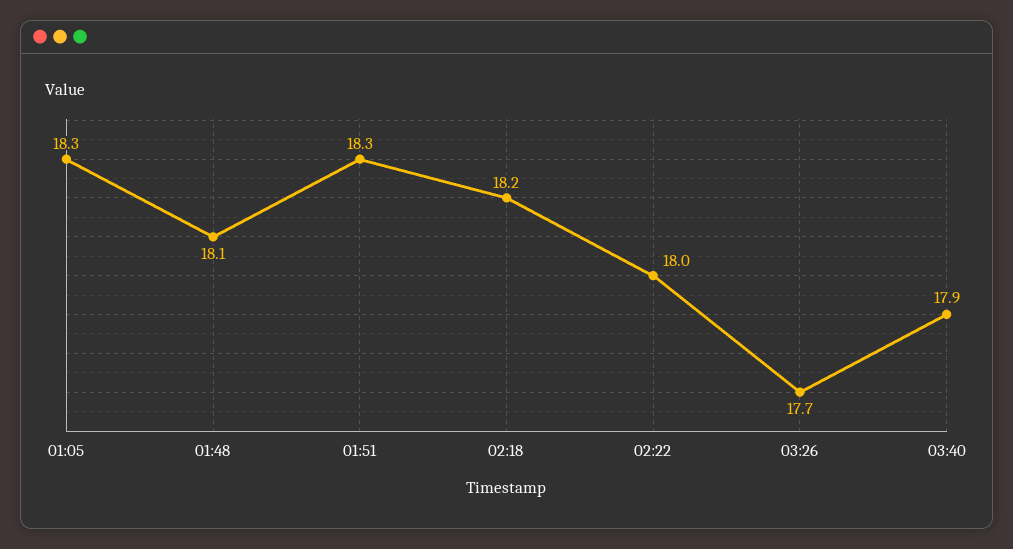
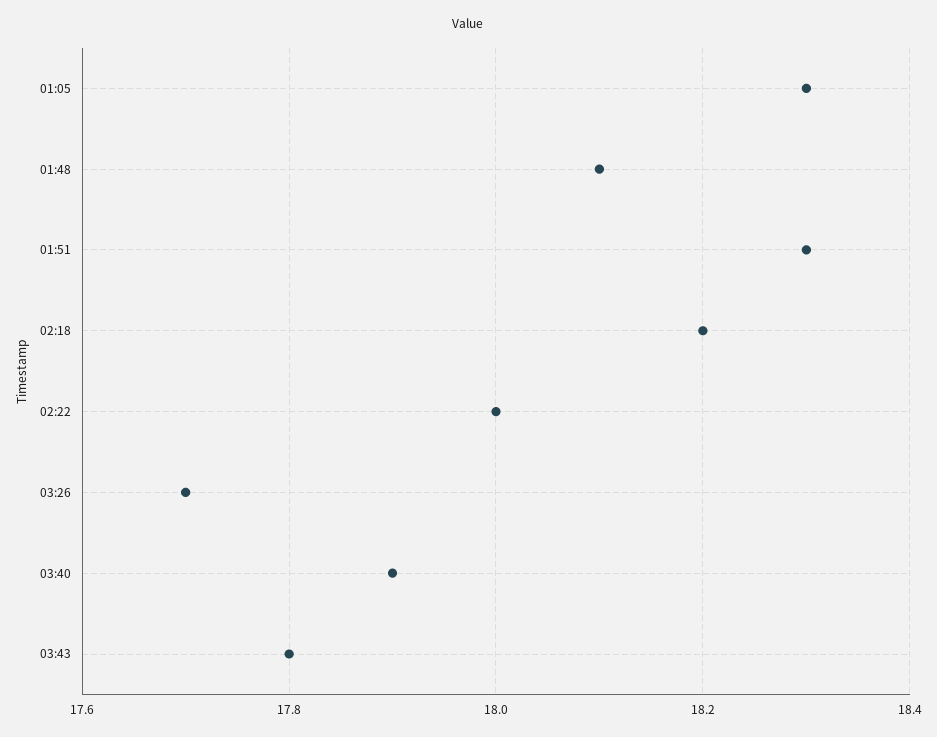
03:43: none -> 17.8

